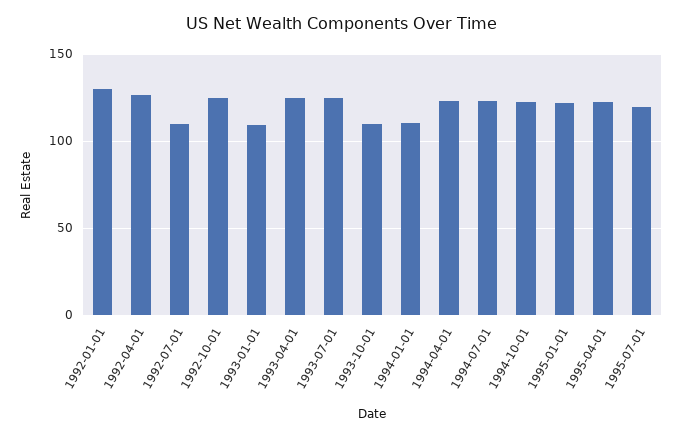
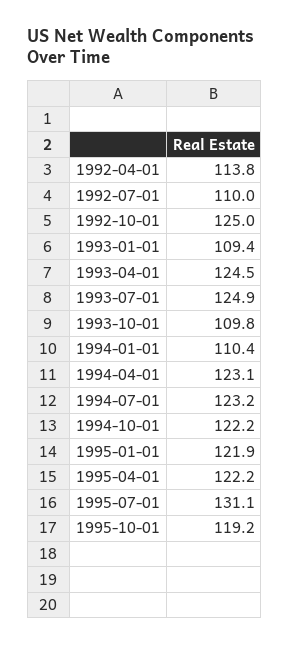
1992-01-01: 130 -> none
1992-04-01: 125 -> 113.8
1995-07-01: 120 -> 131.1
1995-10-01: none -> 119.2

